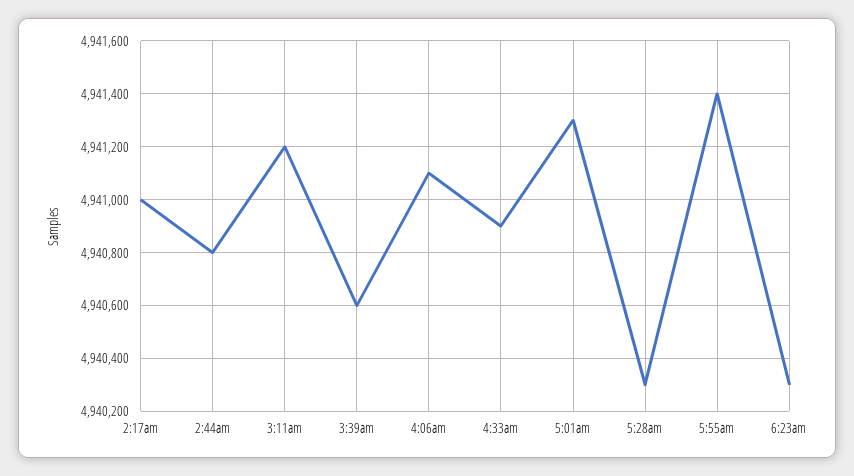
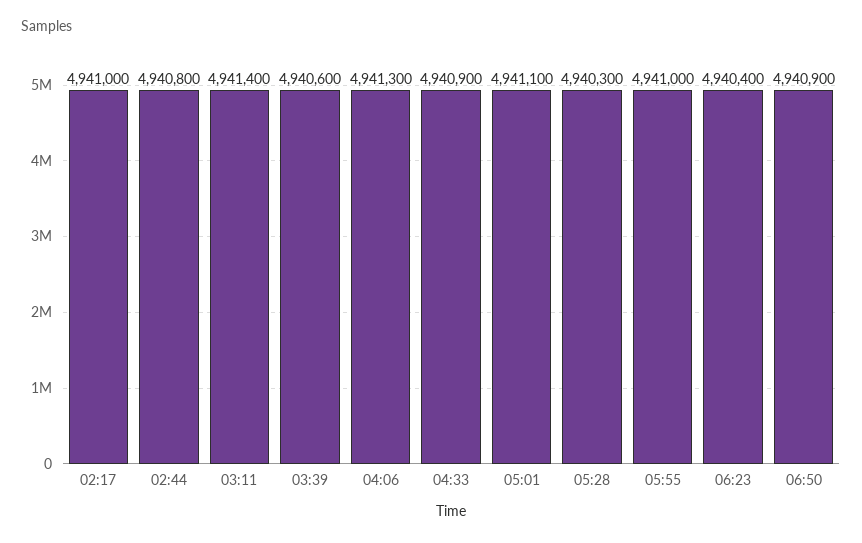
3:11am: 4941200 -> 4941400
4:06am: 4941100 -> 4941300
5:01am: 4941300 -> 4941100
5:55am: 4941400 -> 4941000
6:23am: 4940300 -> 4940400
06:50: none -> 4940900

